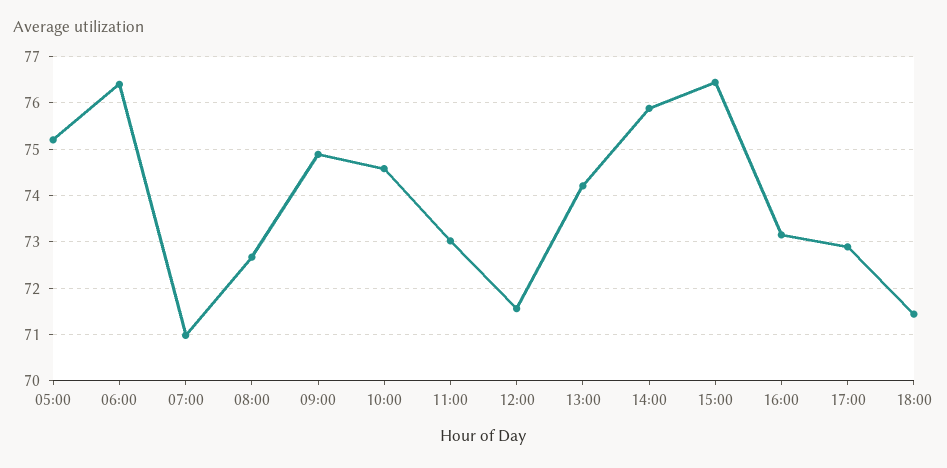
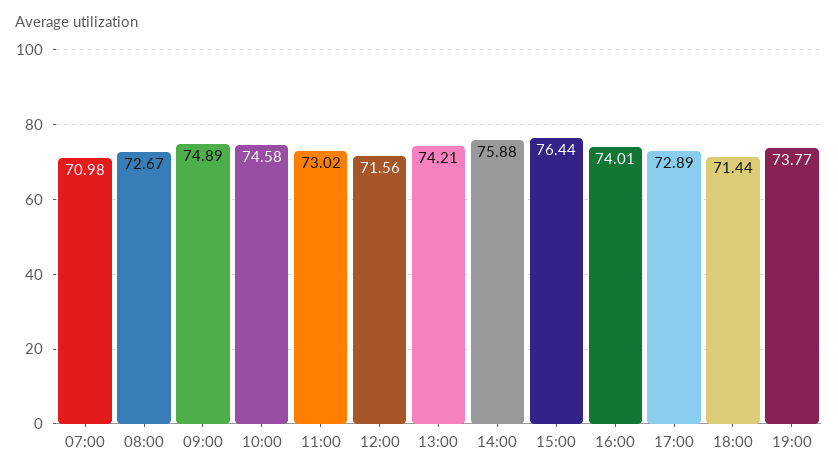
05:00: 75.2 -> none
06:00: 76.4 -> none
16:00: 73.2 -> 74.01
19:00: none -> 73.77

